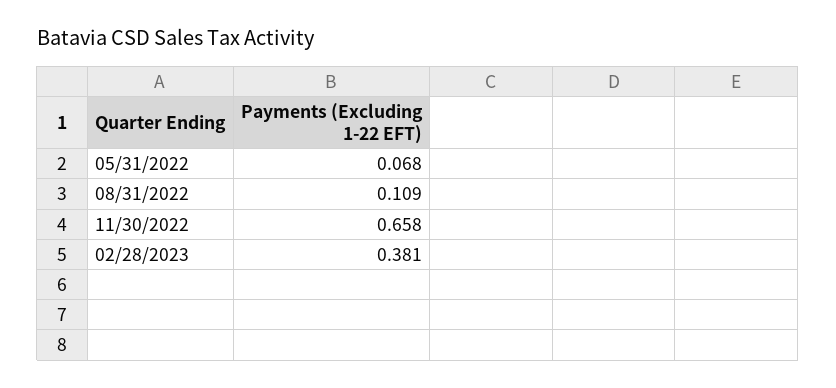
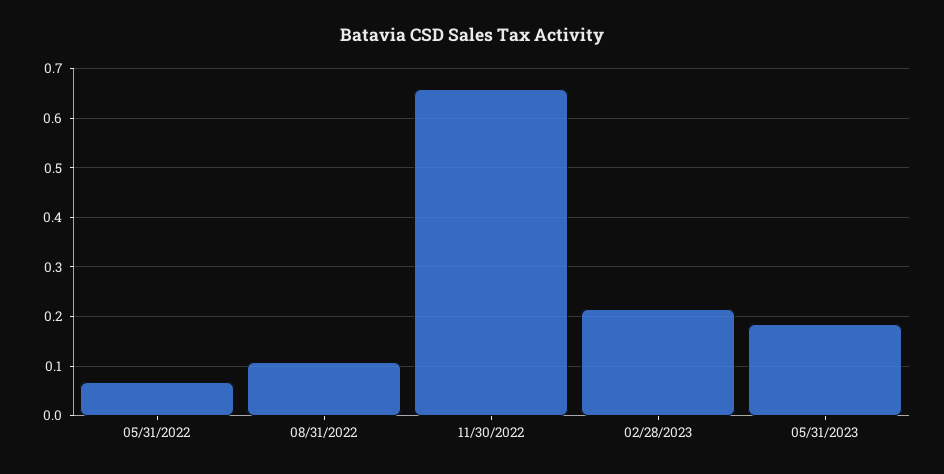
02/28/2023: 0.381 -> 0.22
05/31/2023: none -> 0.18

